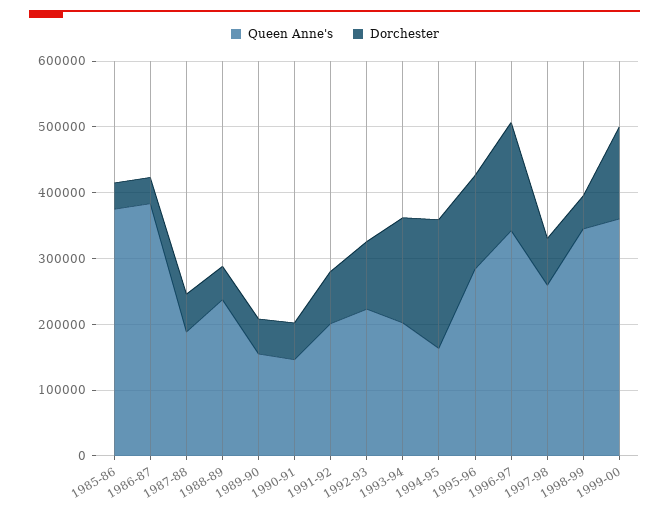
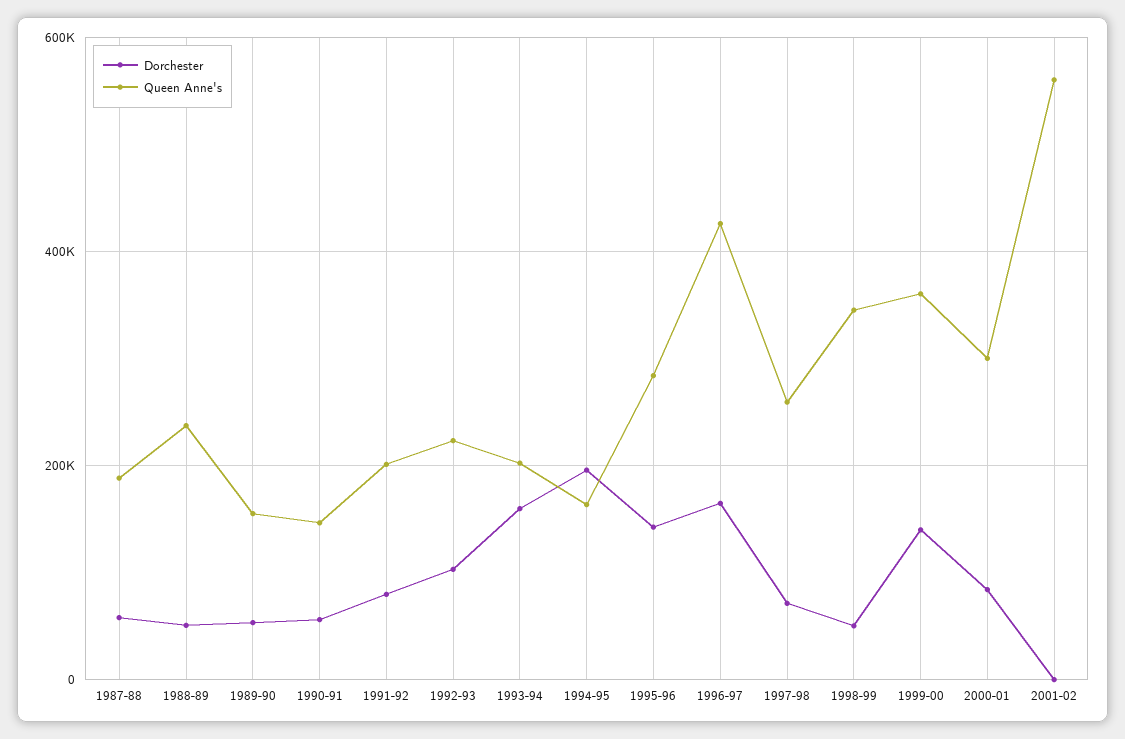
Queen Anne's, 1985-86: 380000 -> none
Dorchester, 1985-86: 40000 -> none
Queen Anne's, 1986-87: 380000 -> none
Dorchester, 1986-87: 40000 -> none
Queen Anne's, 1996-97: 340000 -> 420000
Dorchester, 2000-01: none -> 80000
Queen Anne's, 2000-01: none -> 300000
Dorchester, 2001-02: none -> 0
Queen Anne's, 2001-02: none -> 560000

